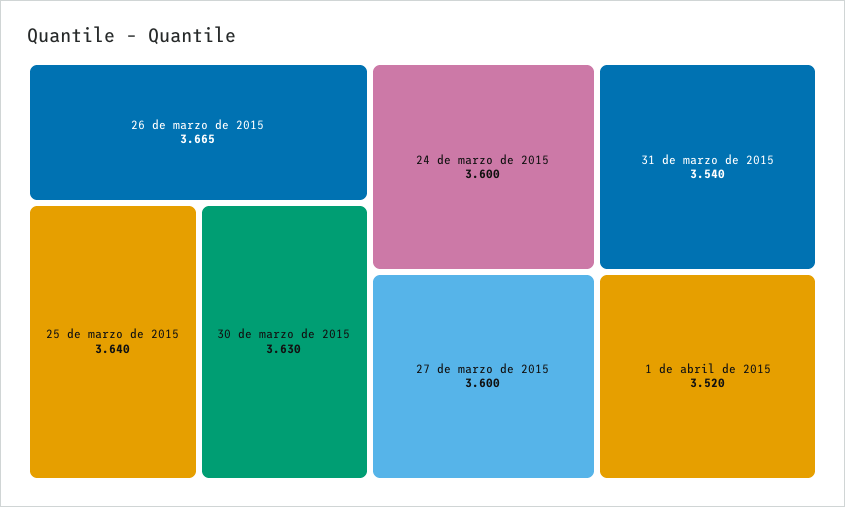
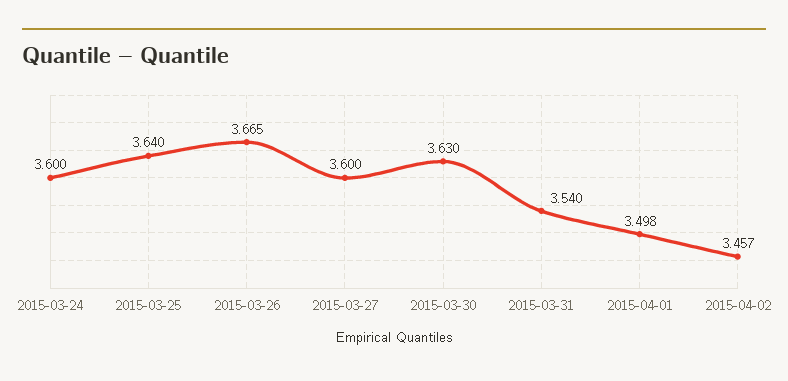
1 de abril de 2015: 3.52 -> 3.498
2015-04-02: none -> 3.457

